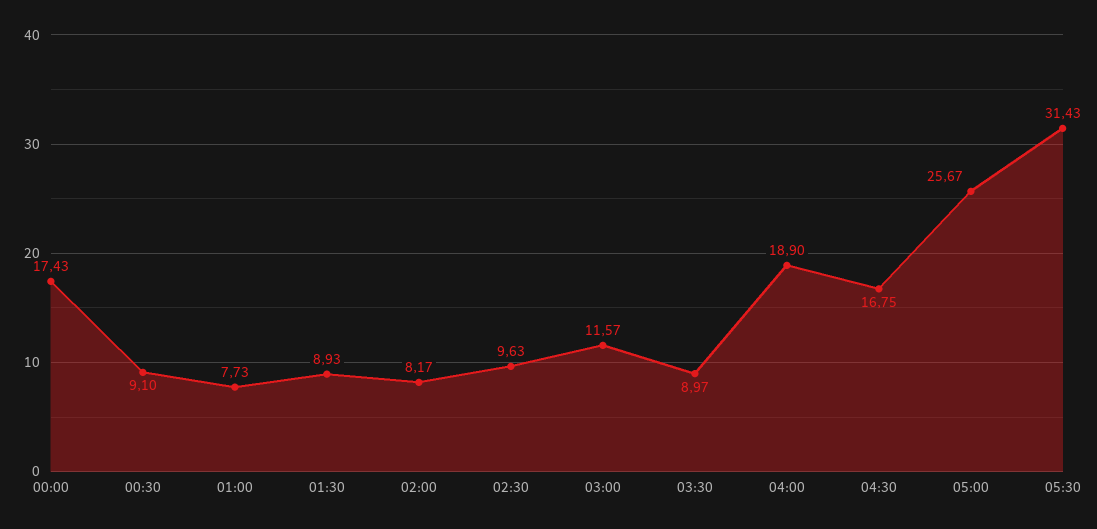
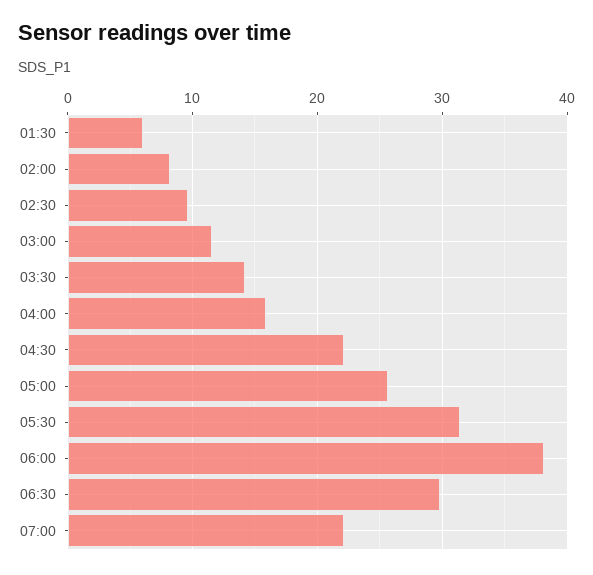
00:00: 17.43 -> none
00:30: 9.1 -> none
01:00: 7.73 -> none
01:30: 8.93 -> 6
03:30: 8.97 -> 14
04:00: 18.9 -> 16
04:30: 16.75 -> 22
06:00: none -> 38
06:30: none -> 30
07:00: none -> 22

